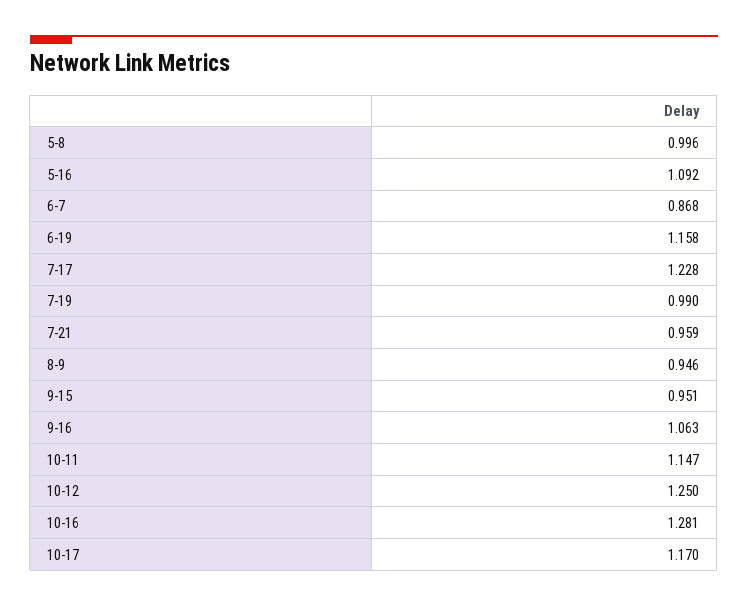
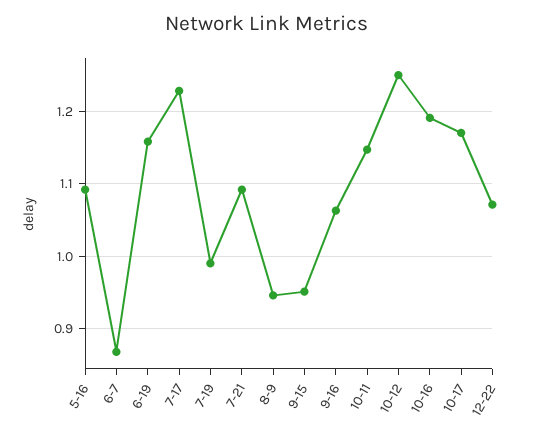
5-8: 0.996 -> none
7-21: 0.959 -> 1.09
10-16: 1.281 -> 1.19
12-22: none -> 1.07

